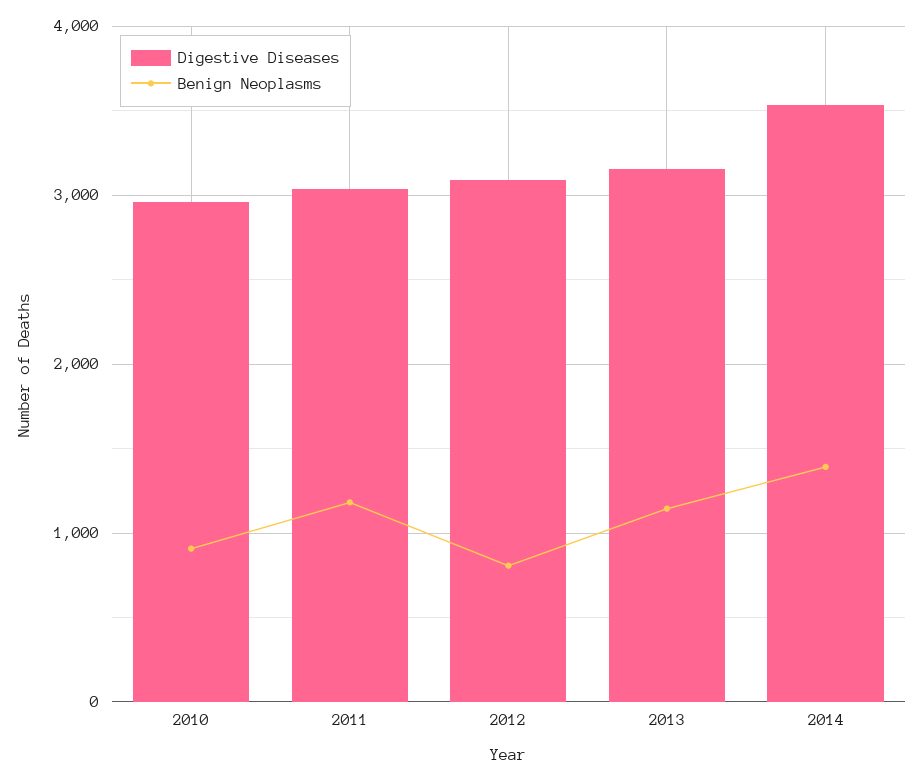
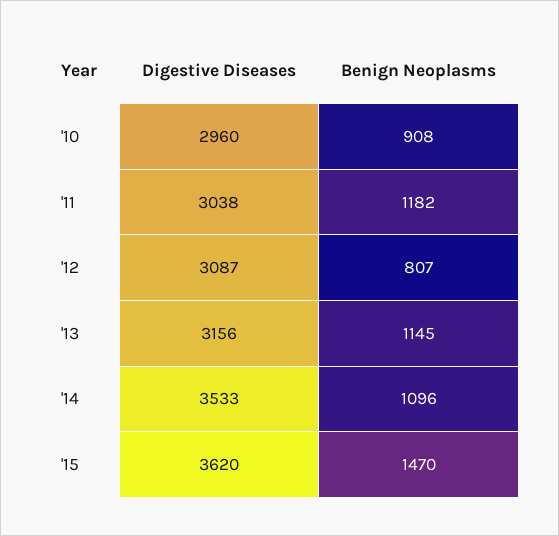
Benign Neoplasms, 2014: 1400 -> 1096
Digestive Diseases, '15: none -> 3620
Benign Neoplasms, '15: none -> 1470

